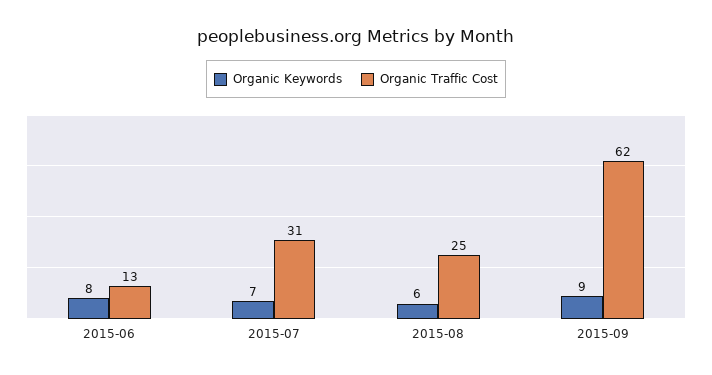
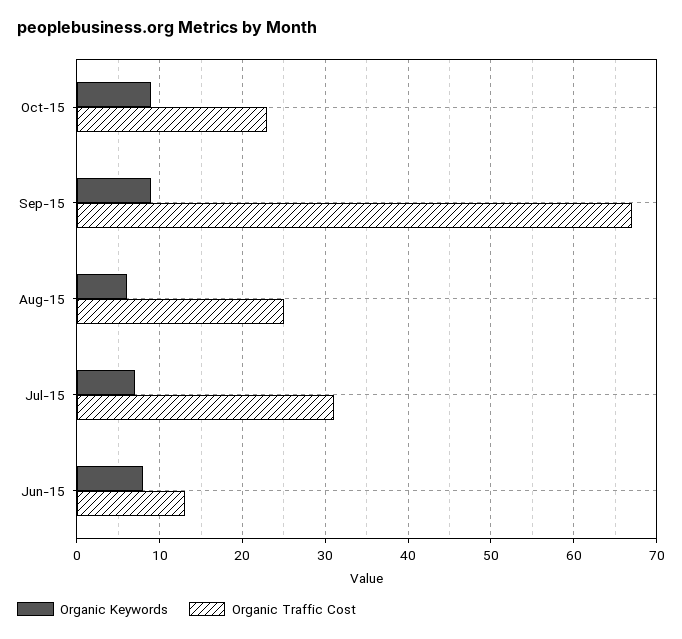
Organic Traffic Cost, 2015-09: 62 -> 67
Organic Keywords, Oct-15: none -> 9
Organic Traffic Cost, Oct-15: none -> 23

